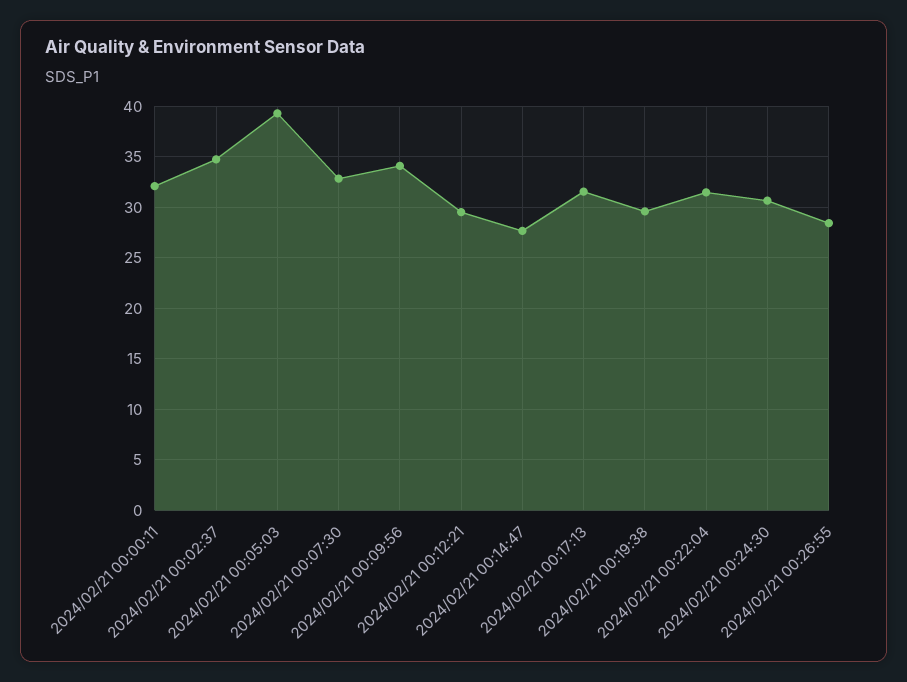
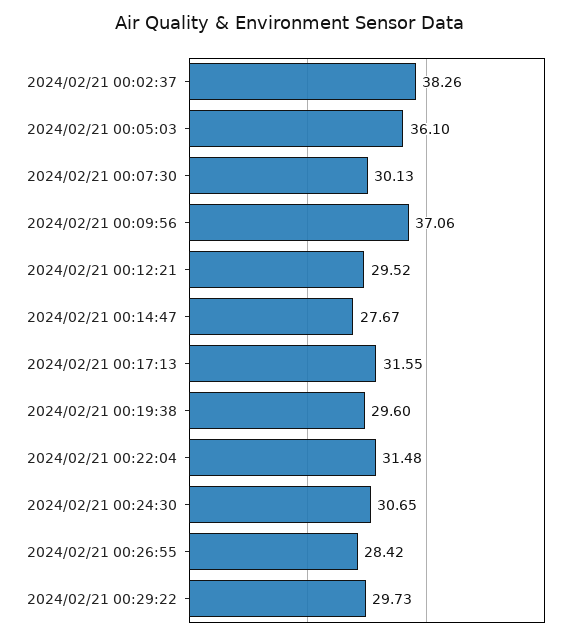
2024/02/21 00:00:11: 32 -> none
2024/02/21 00:02:37: 35 -> 38.26
2024/02/21 00:05:03: 39 -> 36.1
2024/02/21 00:07:30: 33 -> 30.13
2024/02/21 00:09:56: 34 -> 37.06
2024/02/21 00:29:22: none -> 29.73

